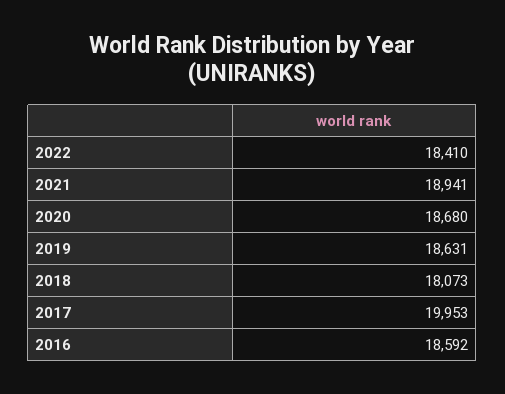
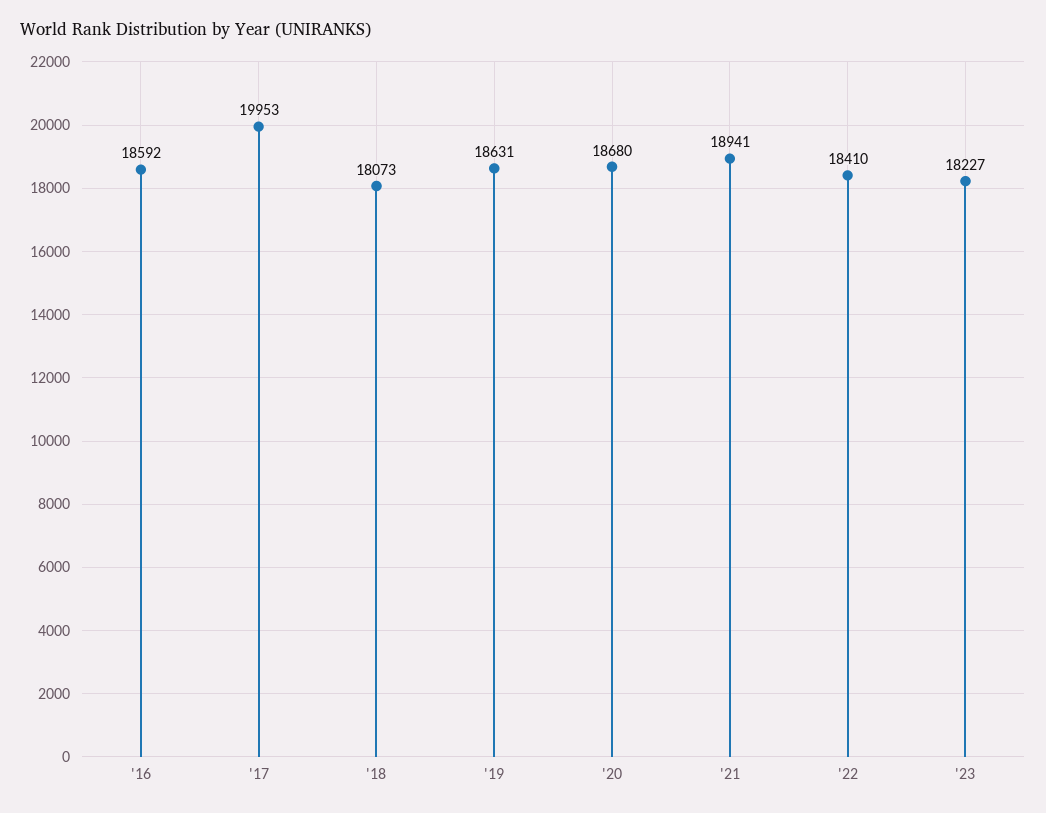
'23: none -> 18227

